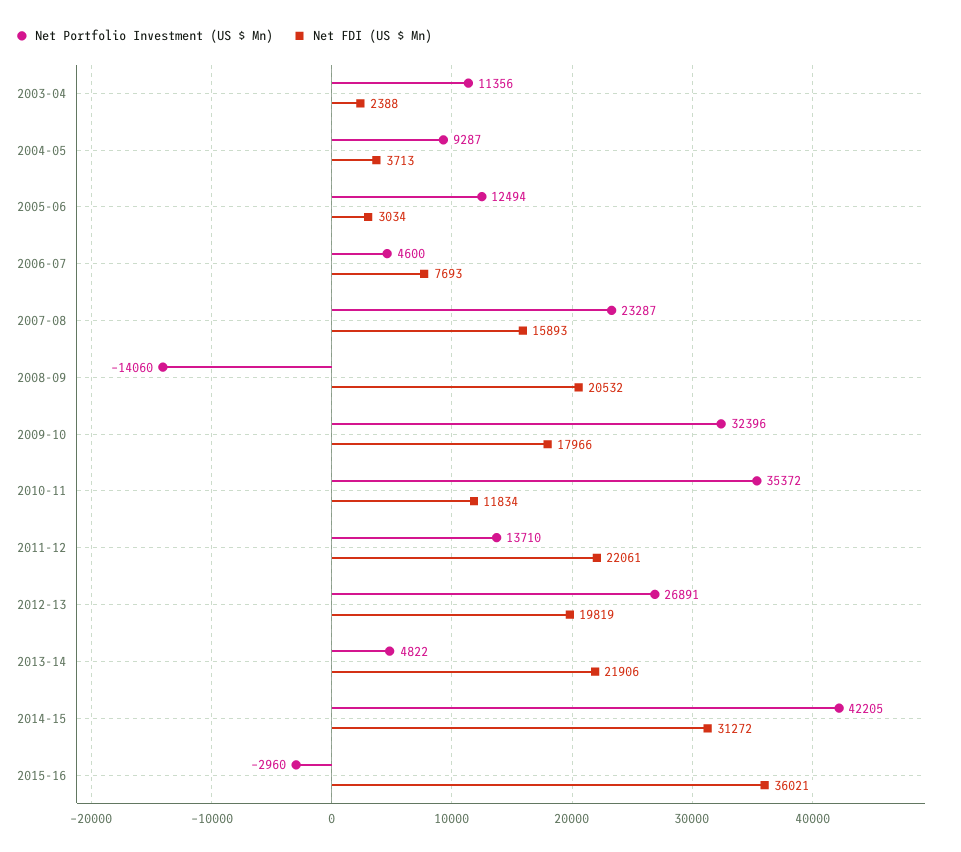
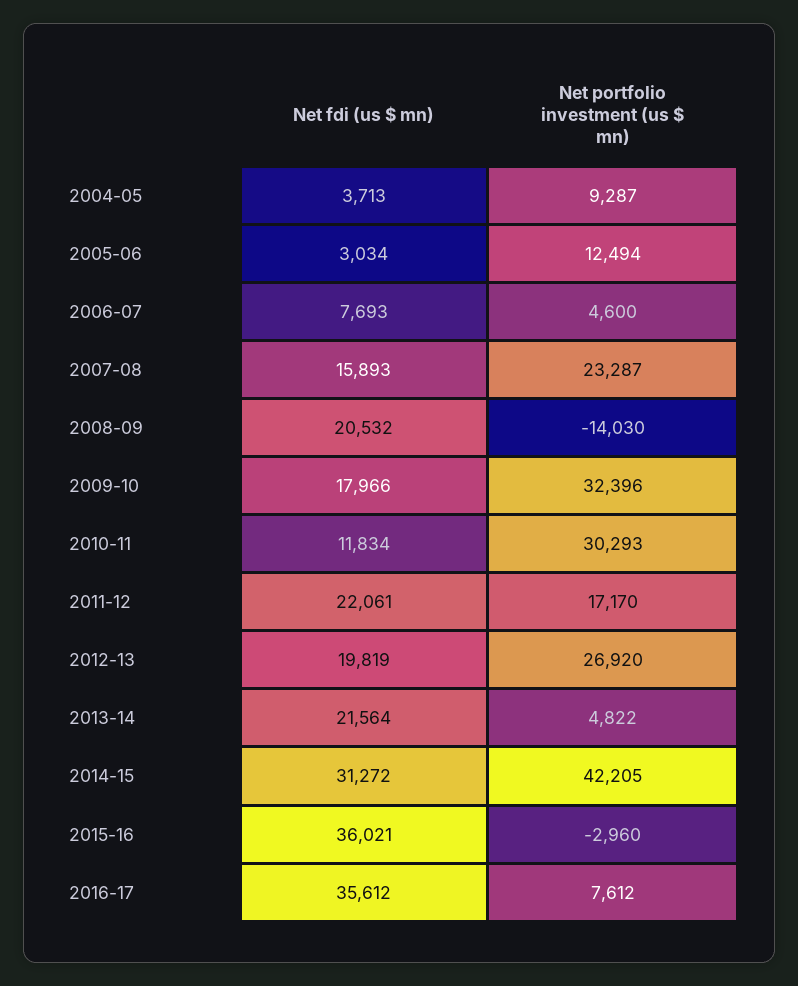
Net Portfolio Investment (US $ Mn), 2003-04: 11356 -> none
Net FDI (US $ Mn), 2003-04: 2388 -> none
Net Portfolio Investment (US $ Mn), 2008-09: -14060 -> -14030
Net Portfolio Investment (US $ Mn), 2010-11: 35372 -> 30293
Net Portfolio Investment (US $ Mn), 2011-12: 13710 -> 17170
Net Portfolio Investment (US $ Mn), 2012-13: 26891 -> 26920
Net FDI (US $ Mn), 2013-14: 21906 -> 21564
Net FDI (US $ Mn), 2016-17: none -> 35612
Net Portfolio Investment (US $ Mn), 2016-17: none -> 7612

